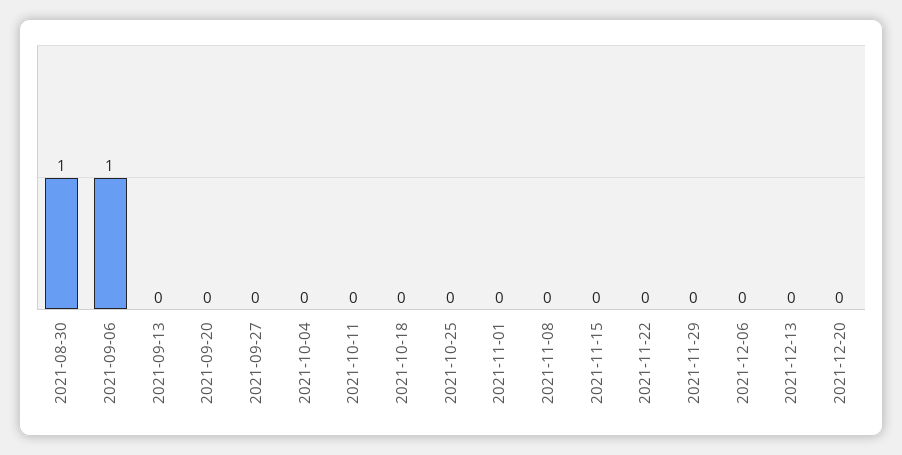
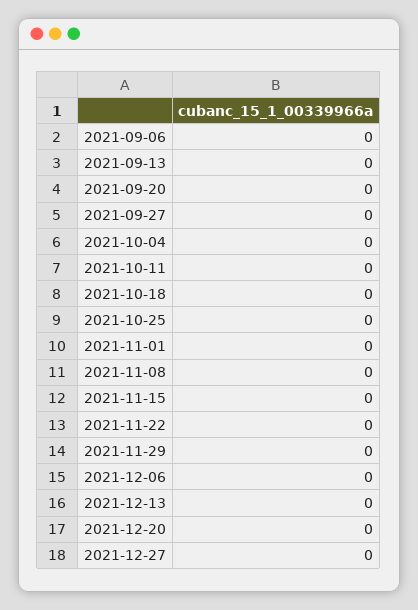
2021-08-30: 1 -> none
2021-09-06: 1 -> 0
2021-12-27: none -> 0

